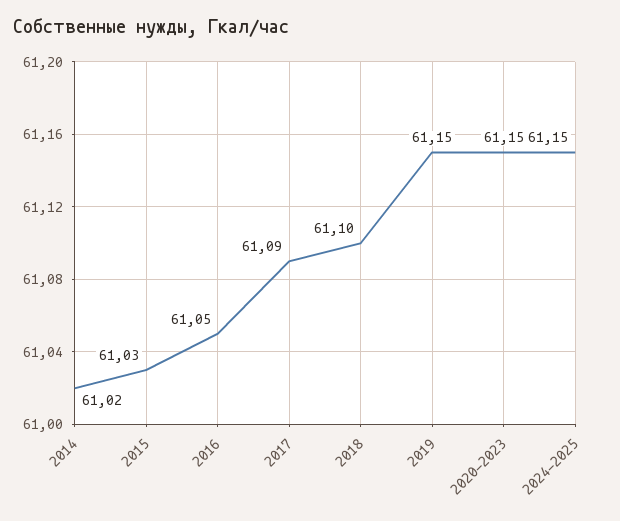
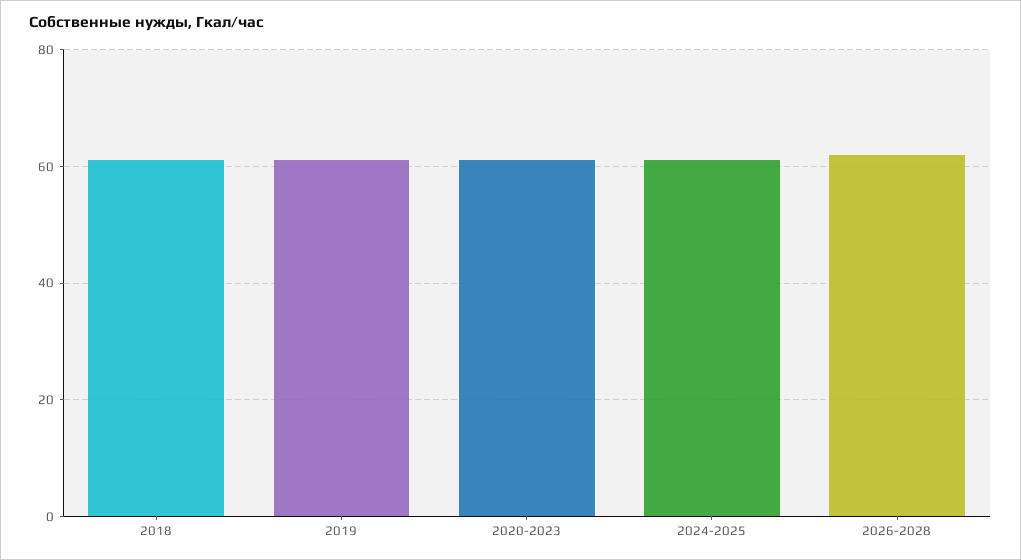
2014: 61.02 -> none
2015: 61.03 -> none
2016: 61.05 -> none
2017: 61.09 -> none
2026-2028: none -> 62

